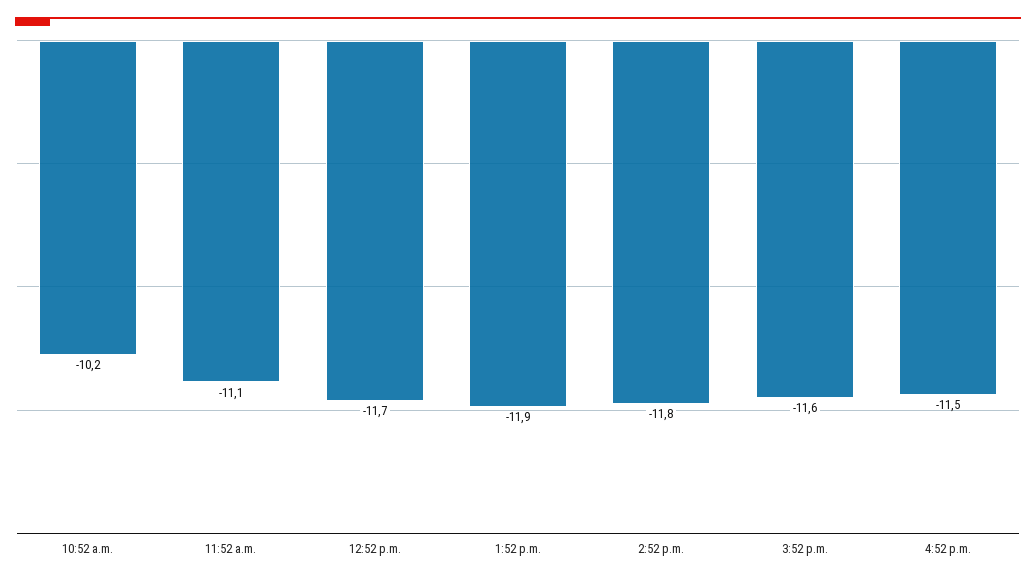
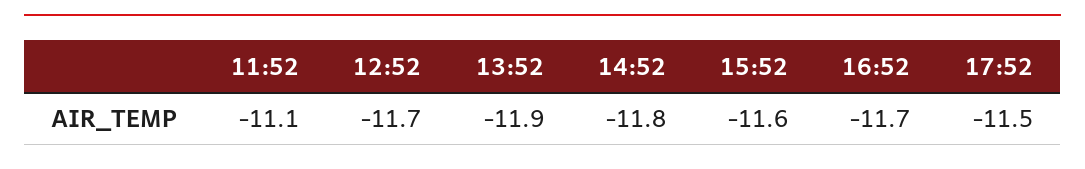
10:52 a.m.: -10.2 -> none
4:52 p.m.: -11.5 -> -11.7
17:52: none -> -11.5

